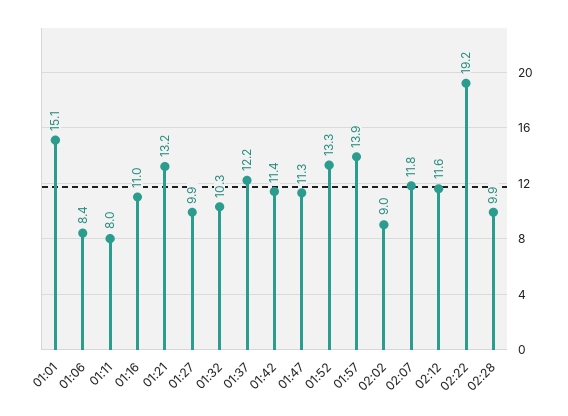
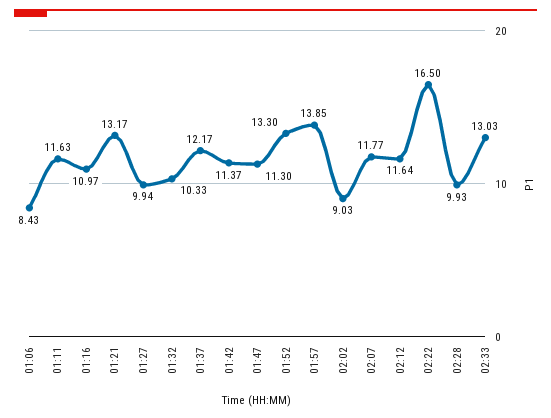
01:01: 15.1 -> none
01:11: 8 -> 11.63
02:22: 19.2 -> 16.5
02:33: none -> 13.03

